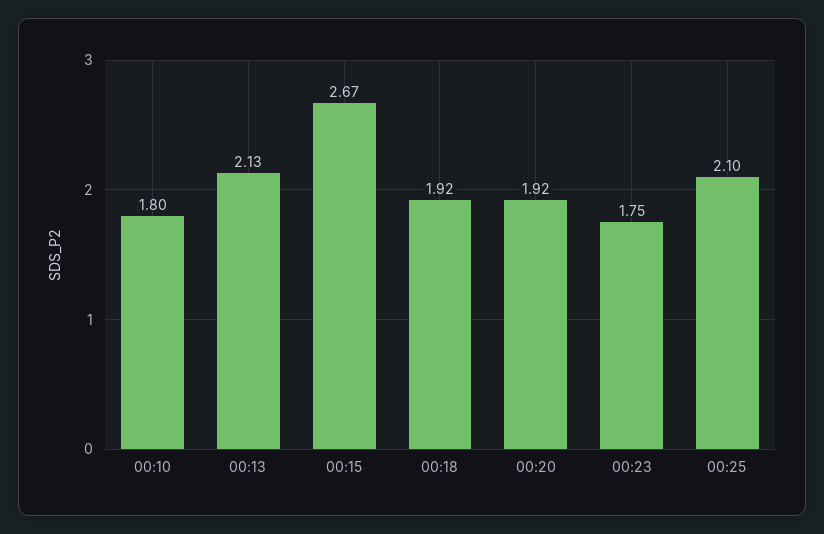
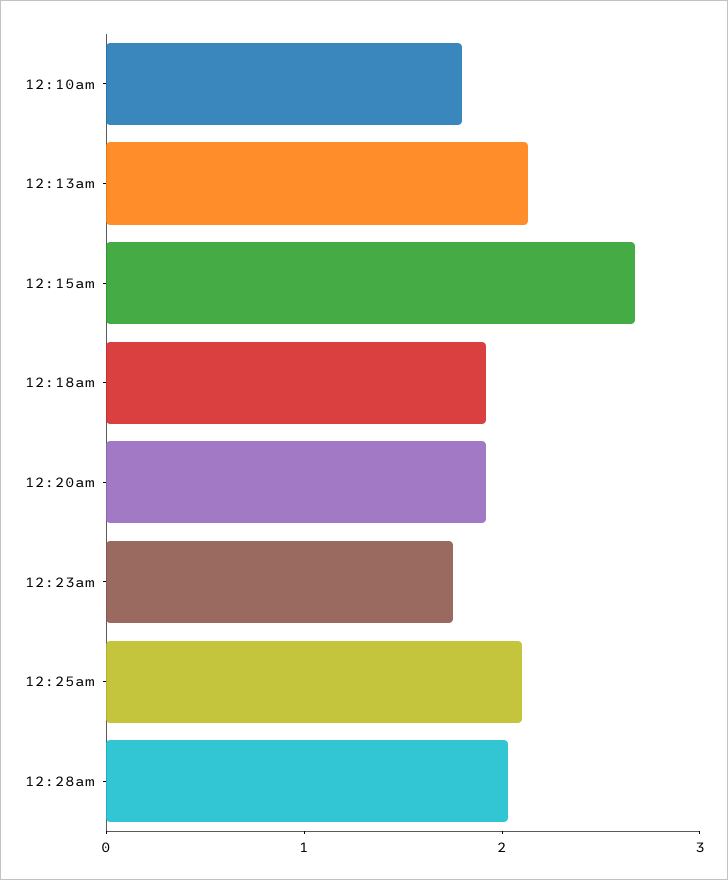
12:28am: none -> 2

